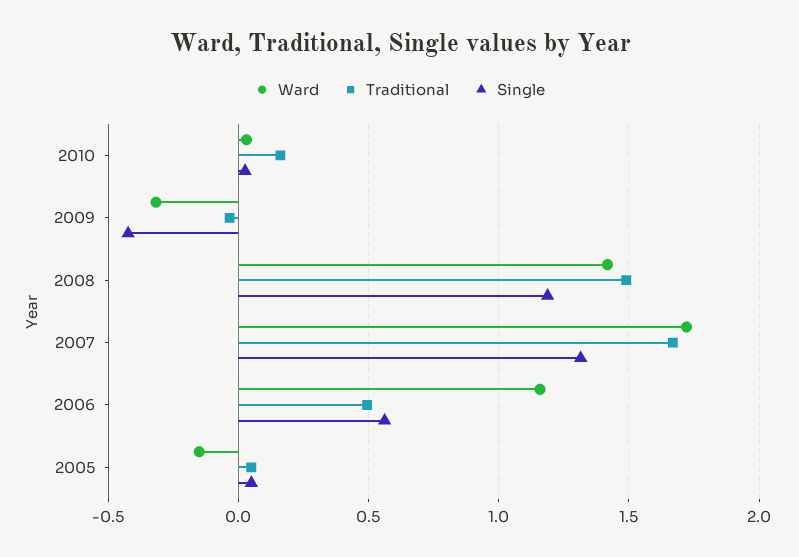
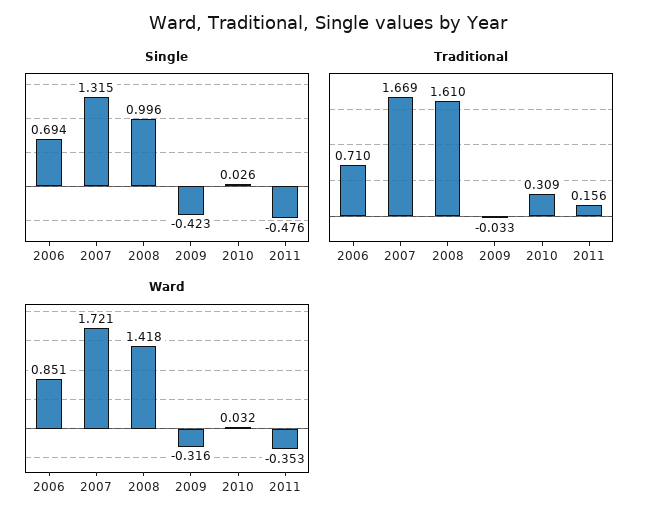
Traditional, 2010: 0.15 -> 0.309
Traditional, 2008: 1.5 -> 1.61
Single, 2008: 1.2 -> 0.996
Ward, 2006: 1.15 -> 0.851
Traditional, 2006: 0.5 -> 0.71
Single, 2006: 0.55 -> 0.694
Ward, 2005: -0.15 -> none
Traditional, 2005: 0.05 -> none
Single, 2005: 0.05 -> none
Single, 2011: none -> -0.476
Traditional, 2011: none -> 0.156
Ward, 2011: none -> -0.353

